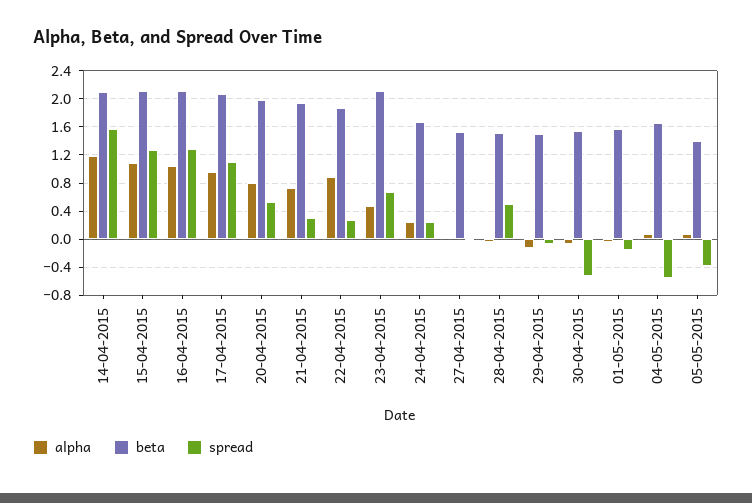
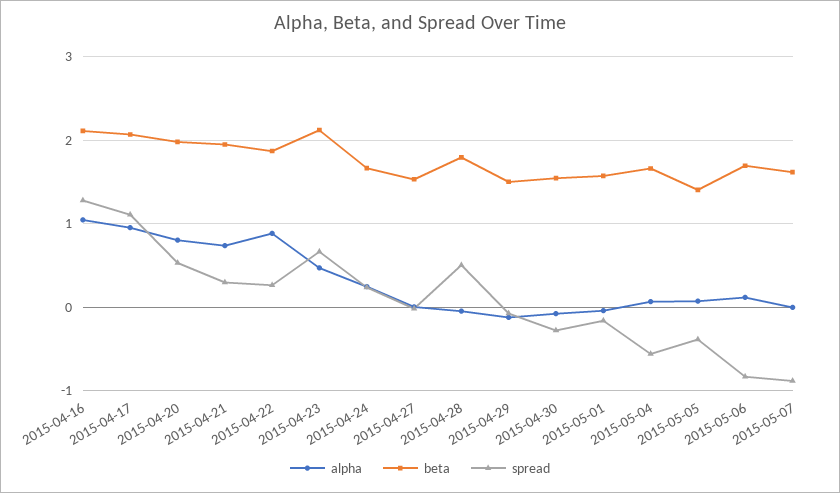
alpha, 14-04-2015: 1.2 -> none
beta, 14-04-2015: 2.1 -> none
spread, 14-04-2015: 1.6 -> none
alpha, 15-04-2015: 1.1 -> none
beta, 15-04-2015: 2.1 -> none
spread, 15-04-2015: 1.3 -> none
beta, 28-04-2015: 1.5 -> 1.8
spread, 30-04-2015: -0.5 -> -0.3
alpha, 2015-05-06: none -> 0.1
beta, 2015-05-06: none -> 1.7
spread, 2015-05-06: none -> -0.8
alpha, 2015-05-07: none -> 0
beta, 2015-05-07: none -> 1.6
spread, 2015-05-07: none -> -0.9

